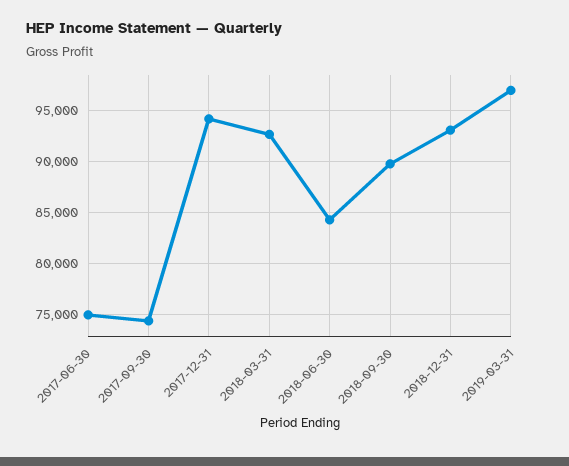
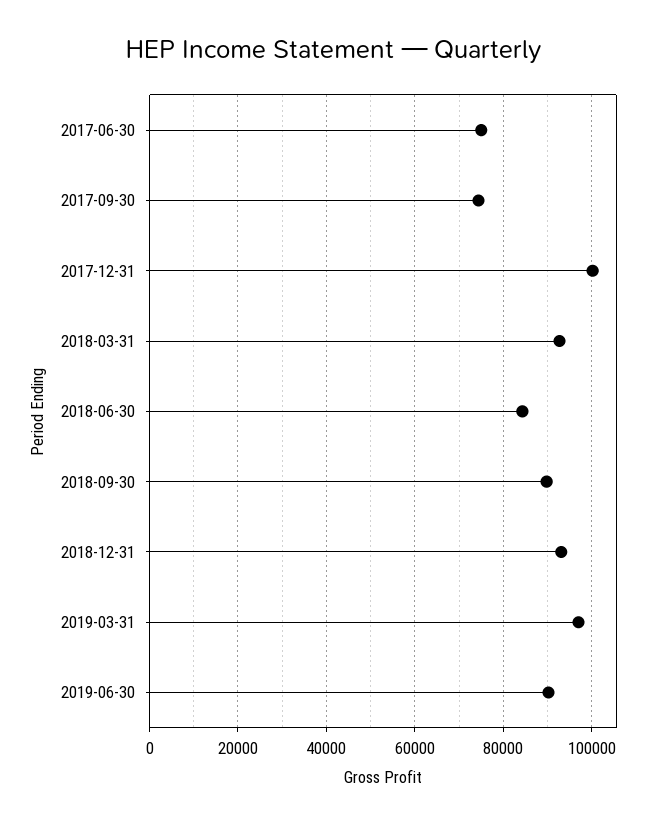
2017-12-31: 94000 -> 100000
2019-06-30: none -> 90000

